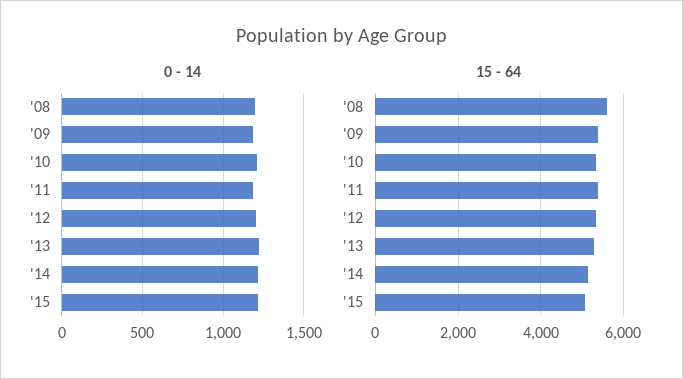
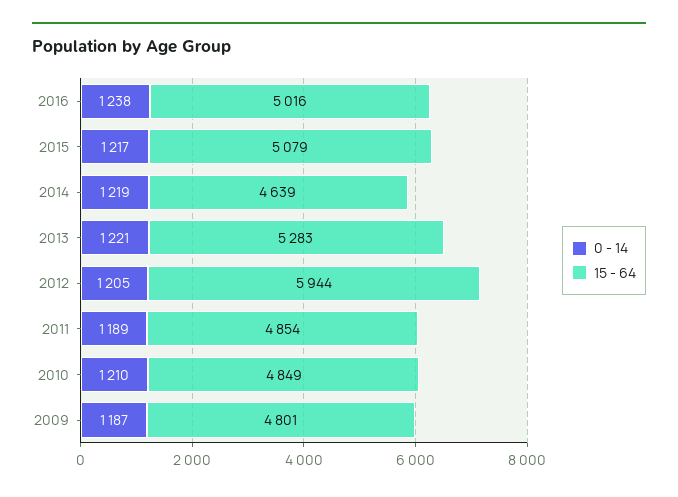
0 - 14, '08: 1200 -> none
15 - 64, '08: 5600 -> none
15 - 64, '09: 5400 -> 4801
15 - 64, '10: 5400 -> 4849
15 - 64, '11: 5400 -> 4854
15 - 64, '12: 5400 -> 5944
15 - 64, '14: 5200 -> 4639
0 - 14, 2016: none -> 1238
15 - 64, 2016: none -> 5016

